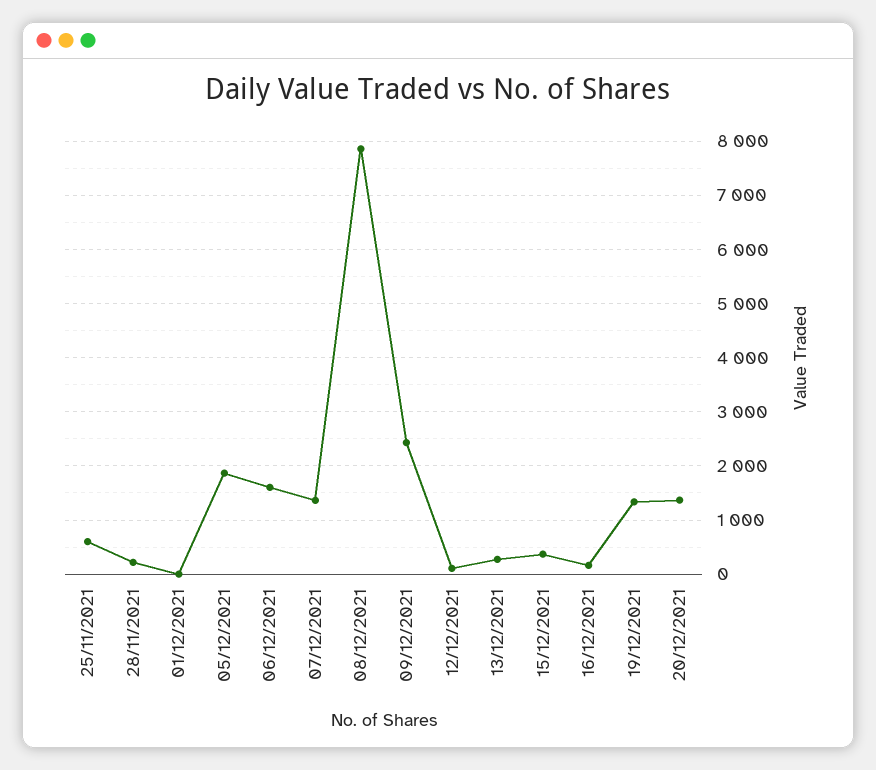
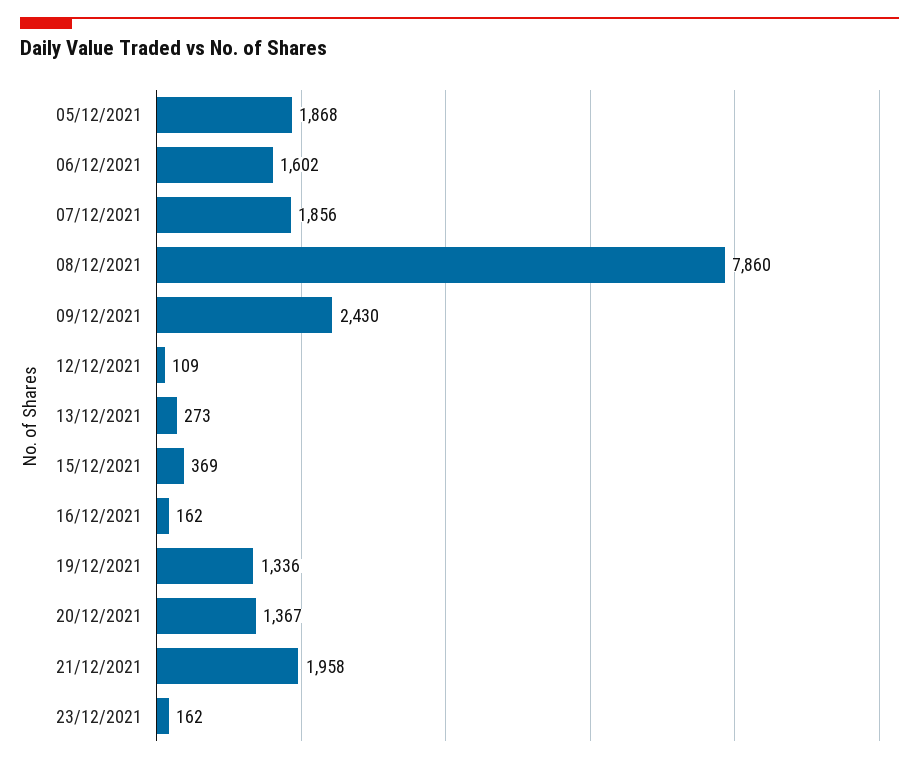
25/11/2021: 600 -> none
28/11/2021: 200 -> none
01/12/2021: 0 -> none
07/12/2021: 1400 -> 1856
21/12/2021: none -> 1958
23/12/2021: none -> 162

